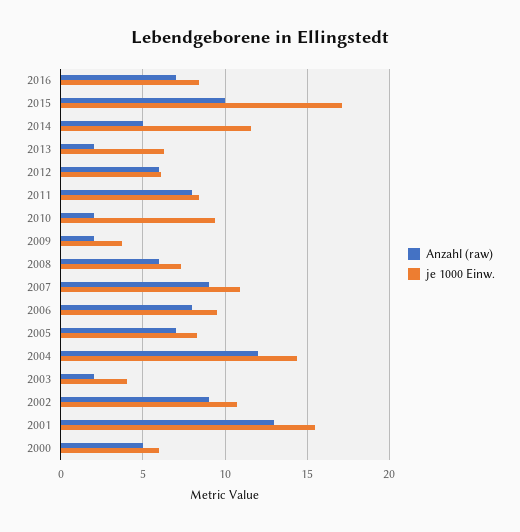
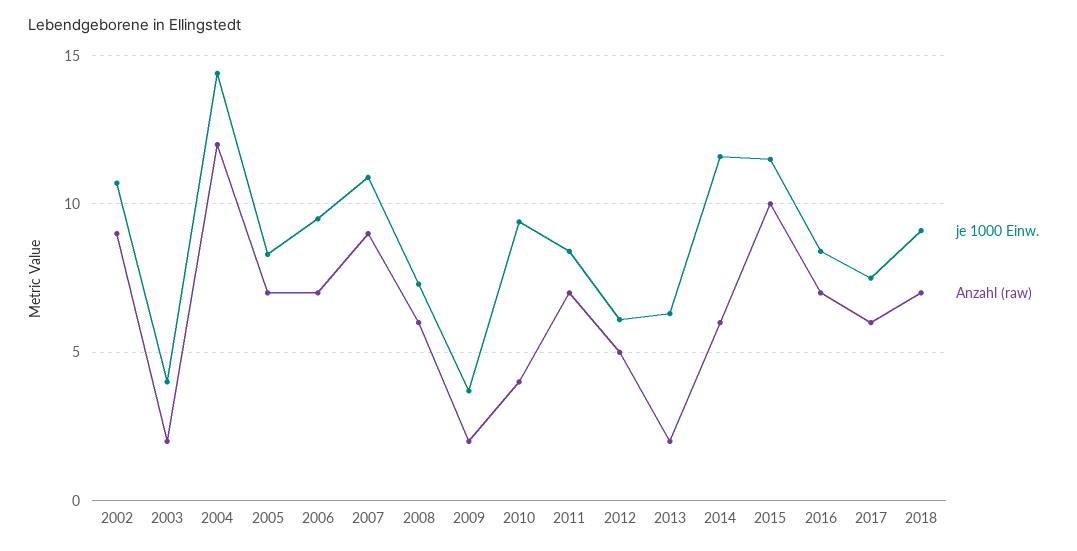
je 1000 Einw., 2015: 17 -> 11.5
Anzahl (raw), 2014: 5 -> 6
Anzahl (raw), 2012: 6 -> 5
Anzahl (raw), 2011: 8 -> 7
Anzahl (raw), 2010: 2 -> 4
Anzahl (raw), 2006: 8 -> 7
Anzahl (raw), 2001: 13 -> none
je 1000 Einw., 2001: 15.5 -> none
Anzahl (raw), 2000: 5 -> none
je 1000 Einw., 2000: 6 -> none
je 1000 Einw., 2017: none -> 7.5
Anzahl (raw), 2017: none -> 6
je 1000 Einw., 2018: none -> 9
Anzahl (raw), 2018: none -> 7

